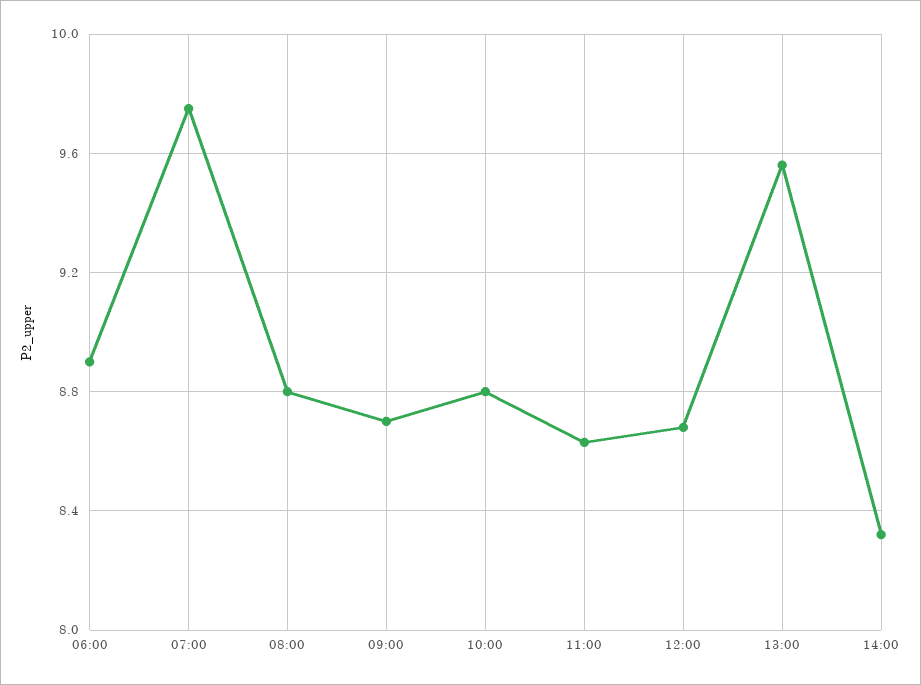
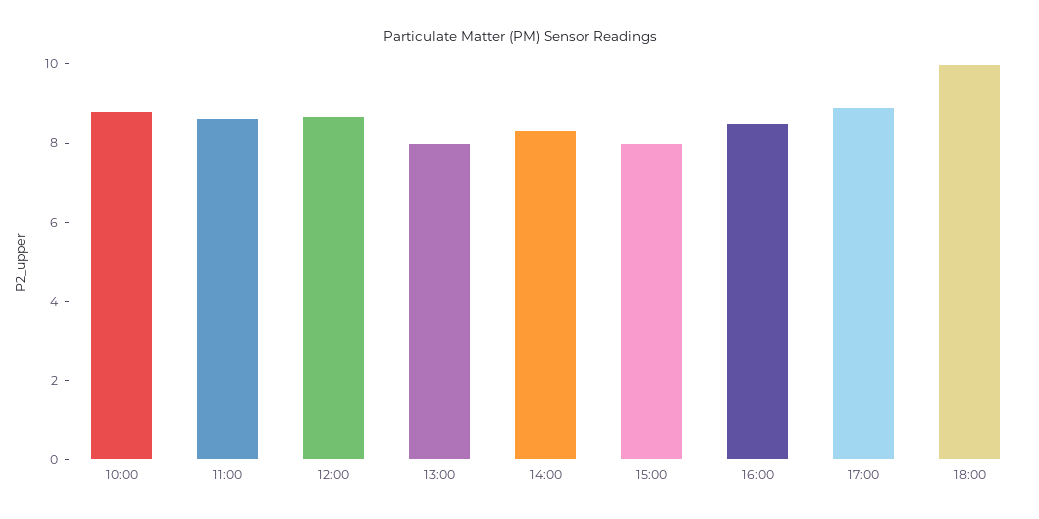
06:00: 8.9 -> none
07:00: 9.75 -> none
08:00: 8.8 -> none
09:00: 8.7 -> none
13:00: 9.55 -> 8
15:00: none -> 8
16:00: none -> 8.5
17:00: none -> 9
18:00: none -> 10

